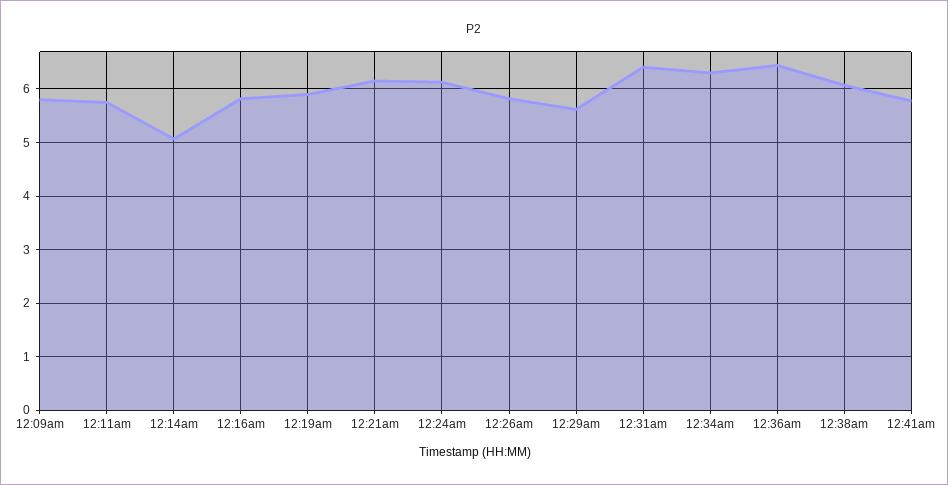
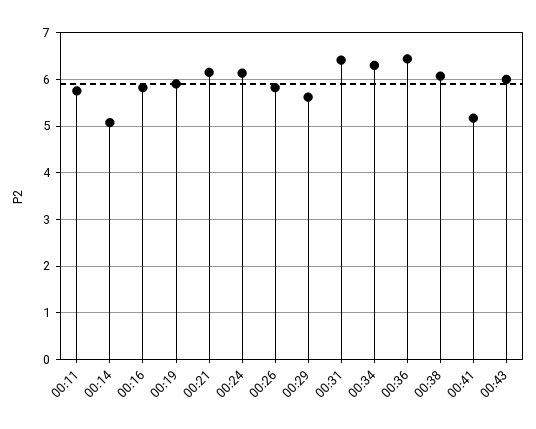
12:09am: 5.8 -> none
12:41am: 5.8 -> 5.2
00:43: none -> 6

